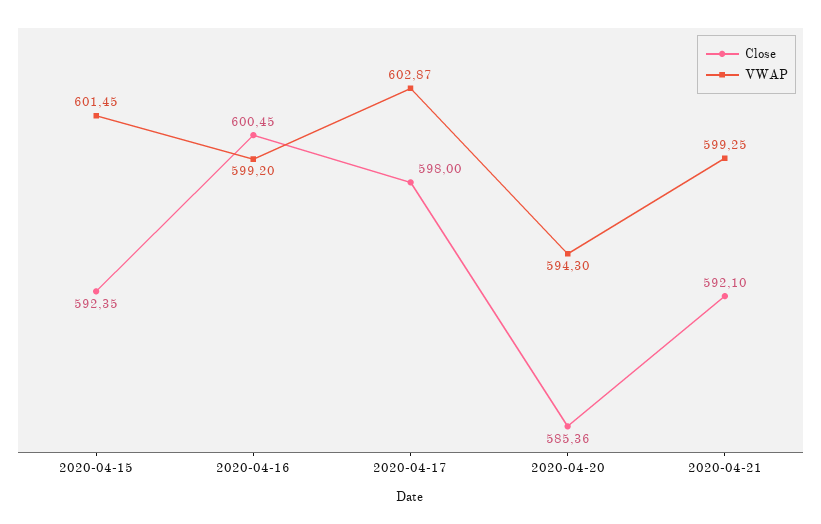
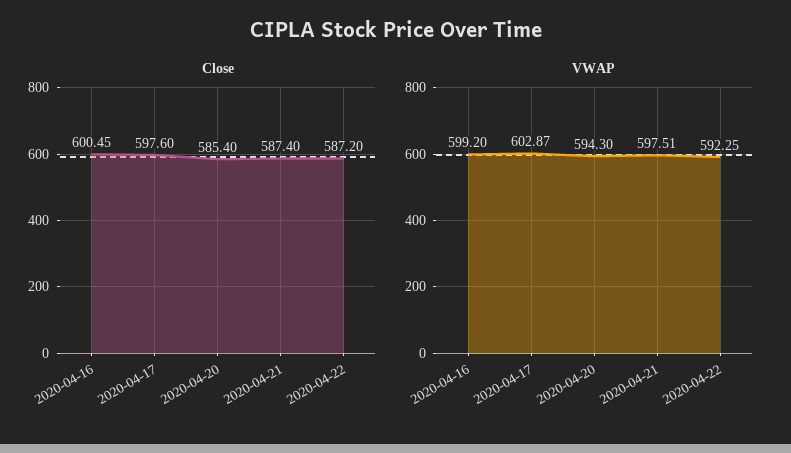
Close, 2020-04-15: 592.35 -> none
VWAP, 2020-04-15: 601.45 -> none
Close, 2020-04-17: 598 -> 597.6
Close, 2020-04-20: 585.36 -> 585.4
Close, 2020-04-21: 592.1 -> 587.4
VWAP, 2020-04-21: 599.25 -> 597.51
Close, 2020-04-22: none -> 587.2
VWAP, 2020-04-22: none -> 592.25

